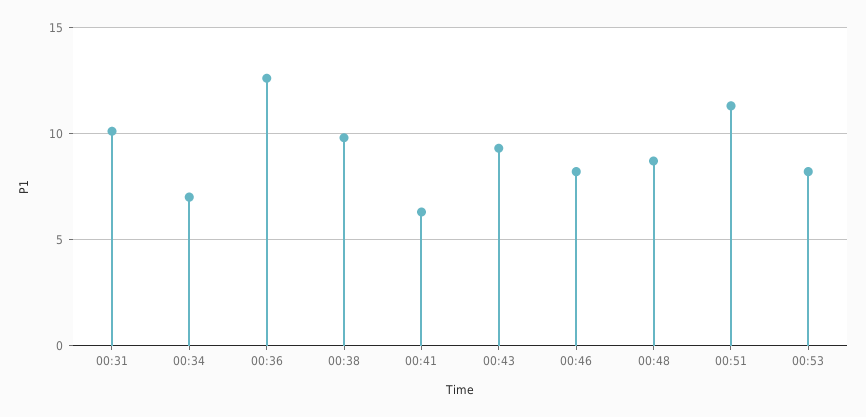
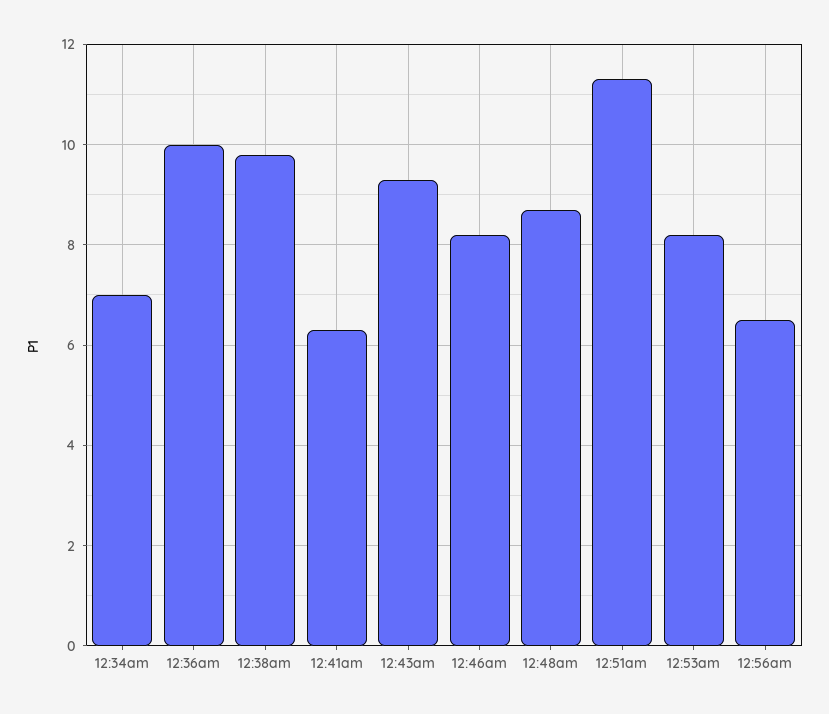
00:31: 10 -> none
00:36: 12.5 -> 10
12:56am: none -> 6.5

